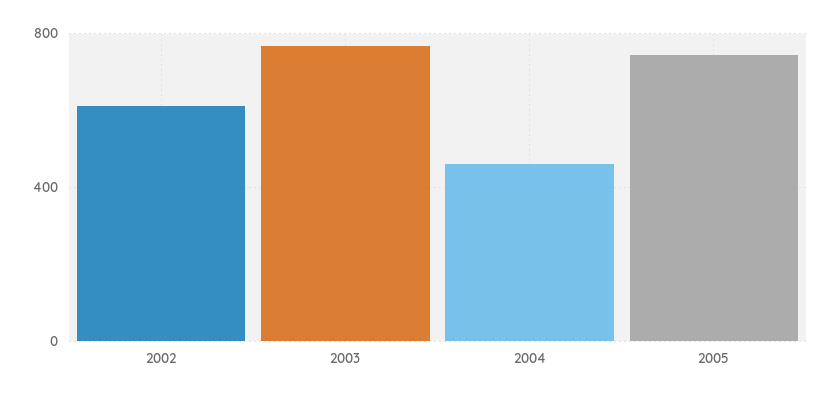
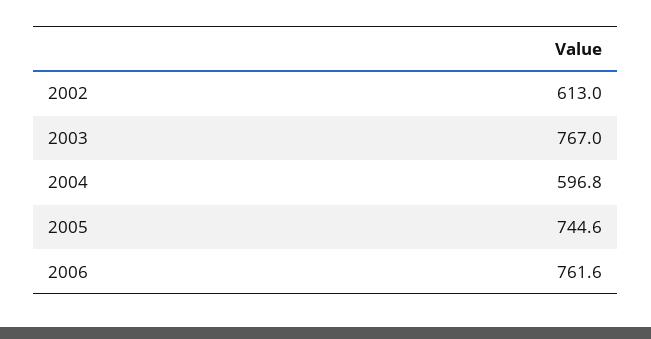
2004: 450 -> 596.8
2006: none -> 761.6

